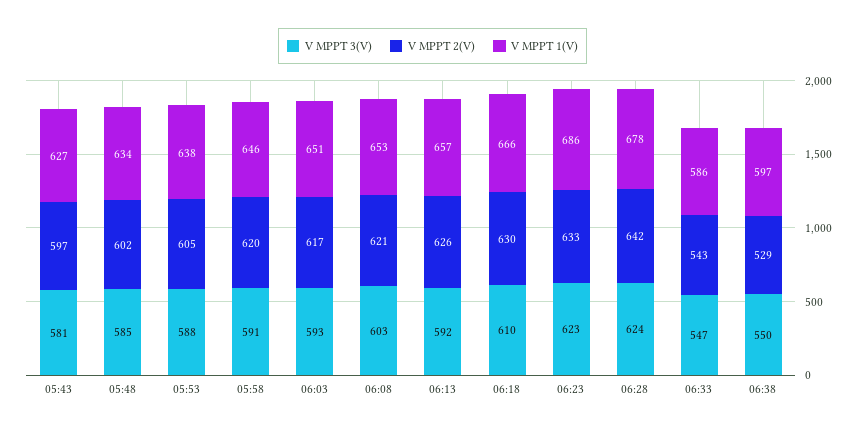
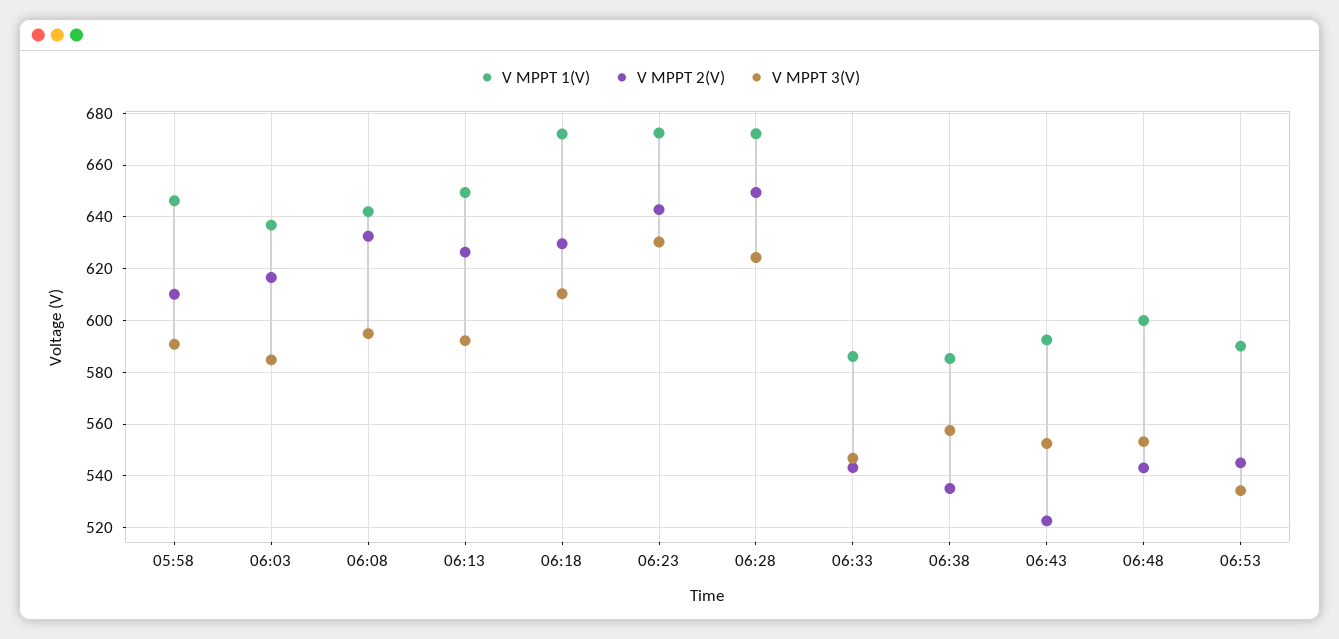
V MPPT 3(V), 05:43: 581 -> none
V MPPT 2(V), 05:43: 597 -> none
V MPPT 1(V), 05:43: 627 -> none
V MPPT 3(V), 05:48: 585 -> none
V MPPT 2(V), 05:48: 602 -> none
V MPPT 1(V), 05:48: 634 -> none
V MPPT 3(V), 05:53: 588 -> none
V MPPT 2(V), 05:53: 605 -> none
V MPPT 1(V), 05:53: 638 -> none
V MPPT 2(V), 05:58: 620 -> 610
V MPPT 3(V), 06:03: 593 -> 585
V MPPT 1(V), 06:03: 651 -> 637.5
V MPPT 3(V), 06:08: 603 -> 595
V MPPT 2(V), 06:08: 621 -> 632.5
V MPPT 1(V), 06:08: 653 -> 642.5
V MPPT 1(V), 06:13: 657 -> 650
V MPPT 1(V), 06:18: 666 -> 672.5
V MPPT 3(V), 06:23: 623 -> 630
V MPPT 2(V), 06:23: 633 -> 642.5
V MPPT 1(V), 06:23: 686 -> 672.5
V MPPT 2(V), 06:28: 642 -> 650
V MPPT 1(V), 06:28: 678 -> 672.5
V MPPT 3(V), 06:38: 550 -> 557.5
V MPPT 2(V), 06:38: 529 -> 535
V MPPT 1(V), 06:38: 597 -> 585
V MPPT 1(V), 06:43: none -> 592.5
V MPPT 2(V), 06:43: none -> 522.5
V MPPT 3(V), 06:43: none -> 552.5
V MPPT 1(V), 06:48: none -> 600
V MPPT 2(V), 06:48: none -> 542.5
V MPPT 3(V), 06:48: none -> 552.5
V MPPT 1(V), 06:53: none -> 590
V MPPT 2(V), 06:53: none -> 545
V MPPT 3(V), 06:53: none -> 535

